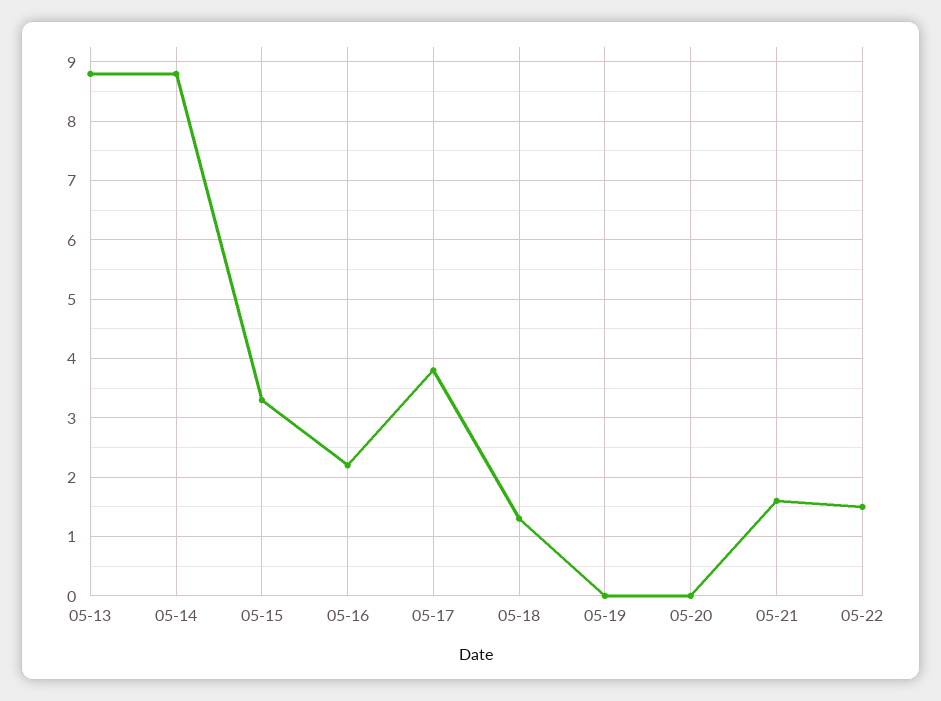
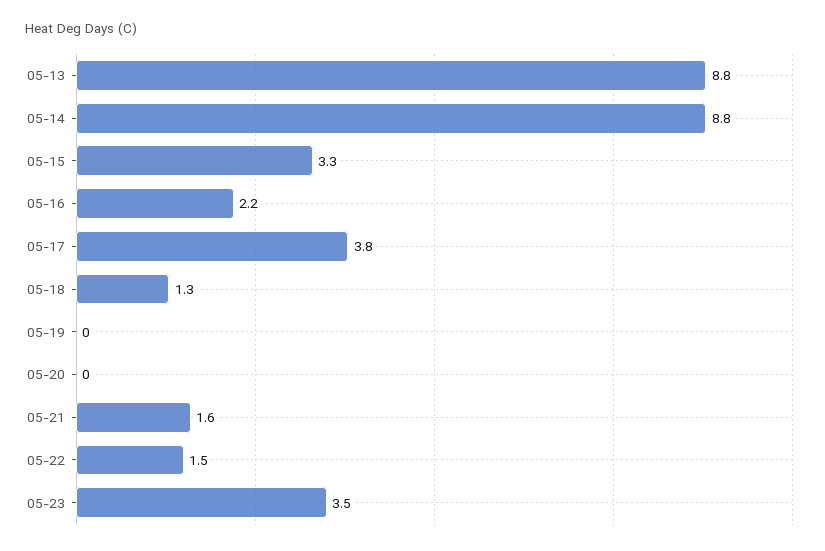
05-23: none -> 3.5

